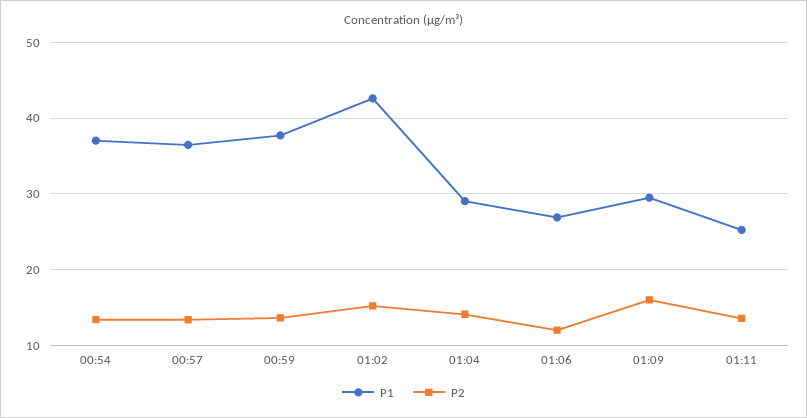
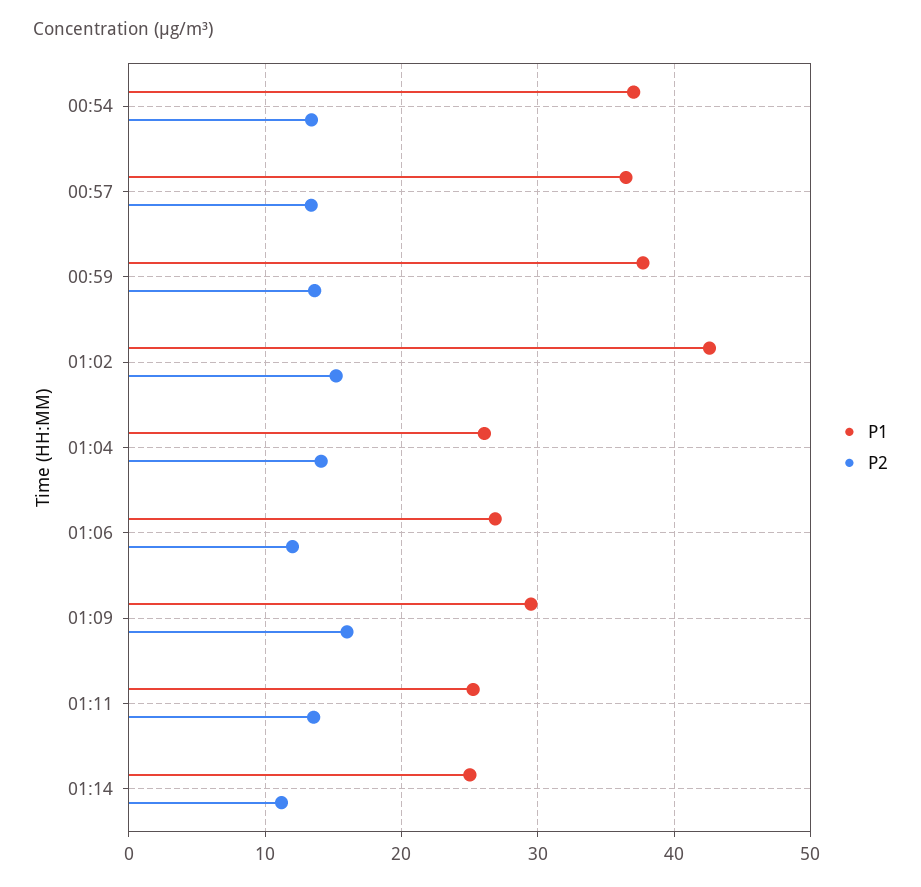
P1, 01:04: 29 -> 26
P1, 01:14: none -> 25
P2, 01:14: none -> 11

